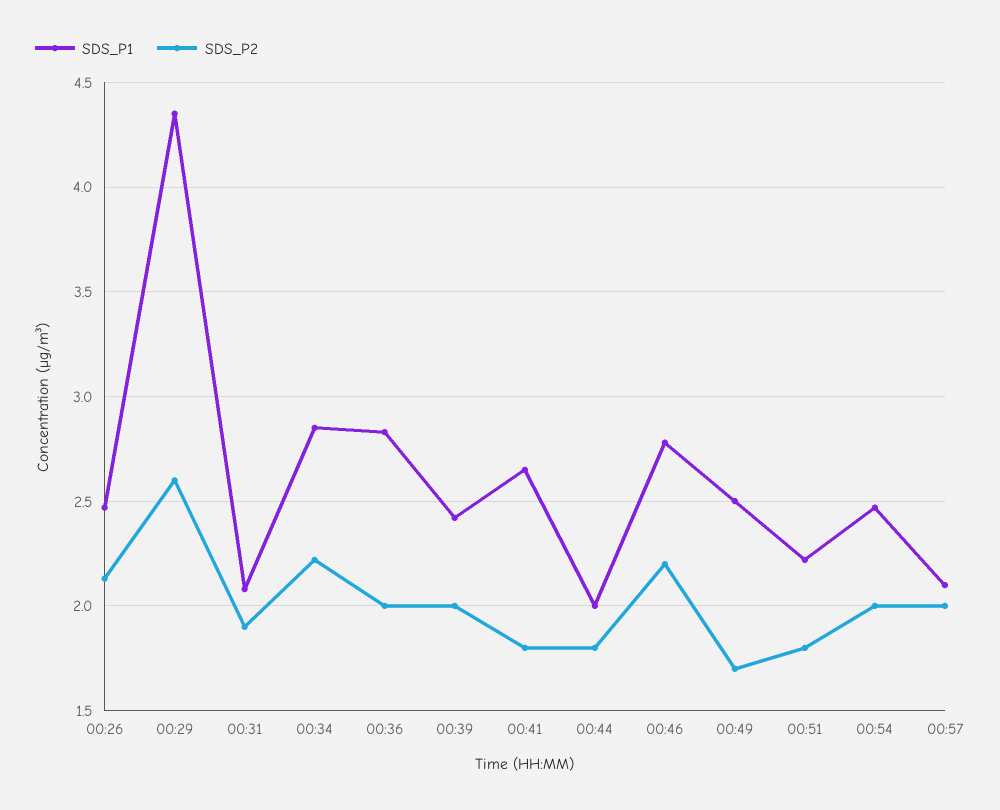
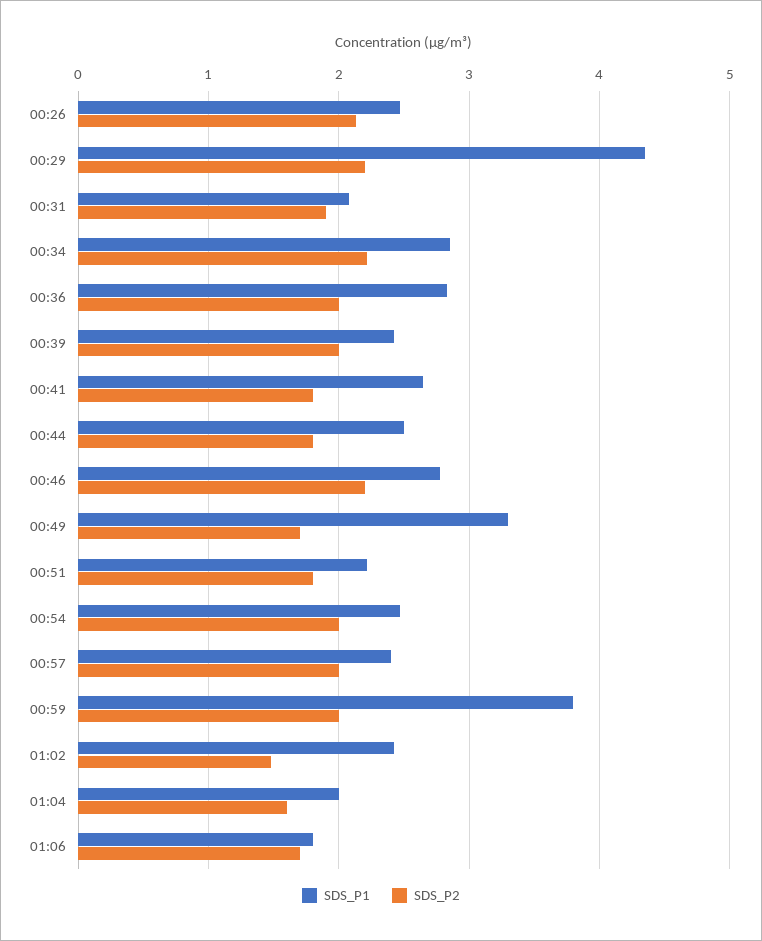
SDS_P2, 00:29: 2.6 -> 2.2
SDS_P1, 00:44: 2 -> 2.5
SDS_P1, 00:49: 2.5 -> 3.3
SDS_P1, 00:57: 2.1 -> 2.4
SDS_P1, 00:59: none -> 3.8
SDS_P2, 00:59: none -> 2
SDS_P1, 01:02: none -> 2.4
SDS_P2, 01:02: none -> 1.5
SDS_P1, 01:04: none -> 2
SDS_P2, 01:04: none -> 1.6
SDS_P1, 01:06: none -> 1.8
SDS_P2, 01:06: none -> 1.7

